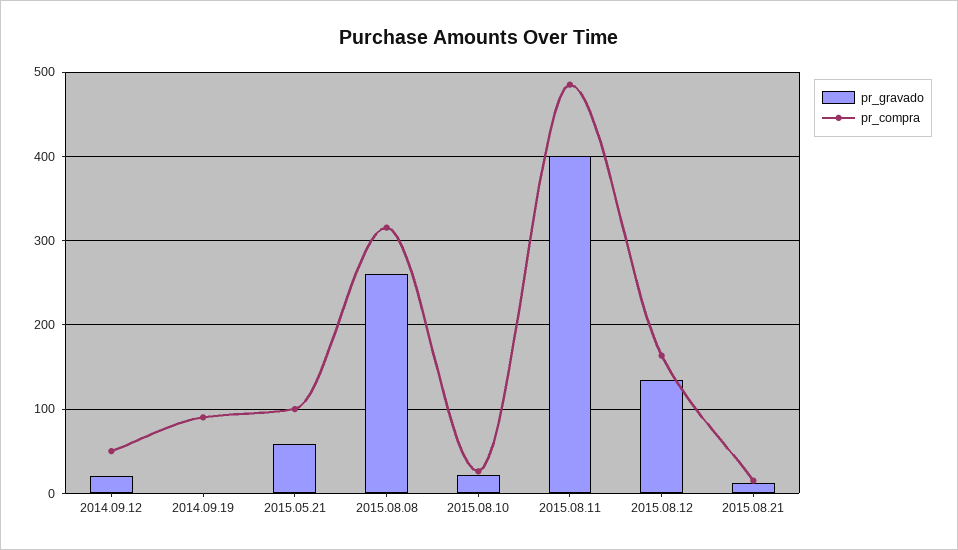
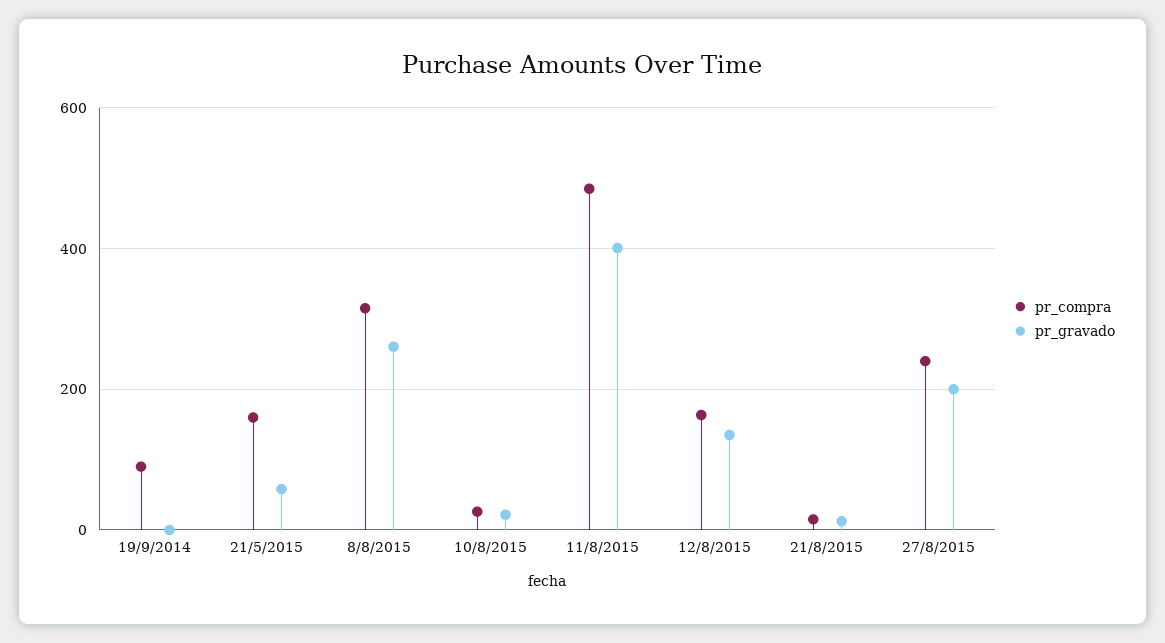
pr_gravado, 2014.09.12: 20 -> none
pr_compra, 2014.09.12: 50 -> none
pr_compra, 2015.05.21: 100 -> 160
pr_compra, 27/8/2015: none -> 240
pr_gravado, 27/8/2015: none -> 200

